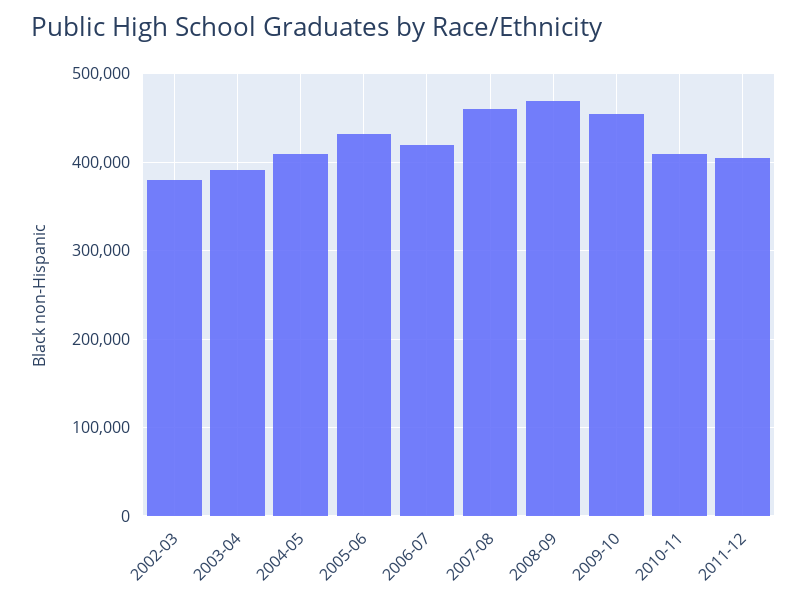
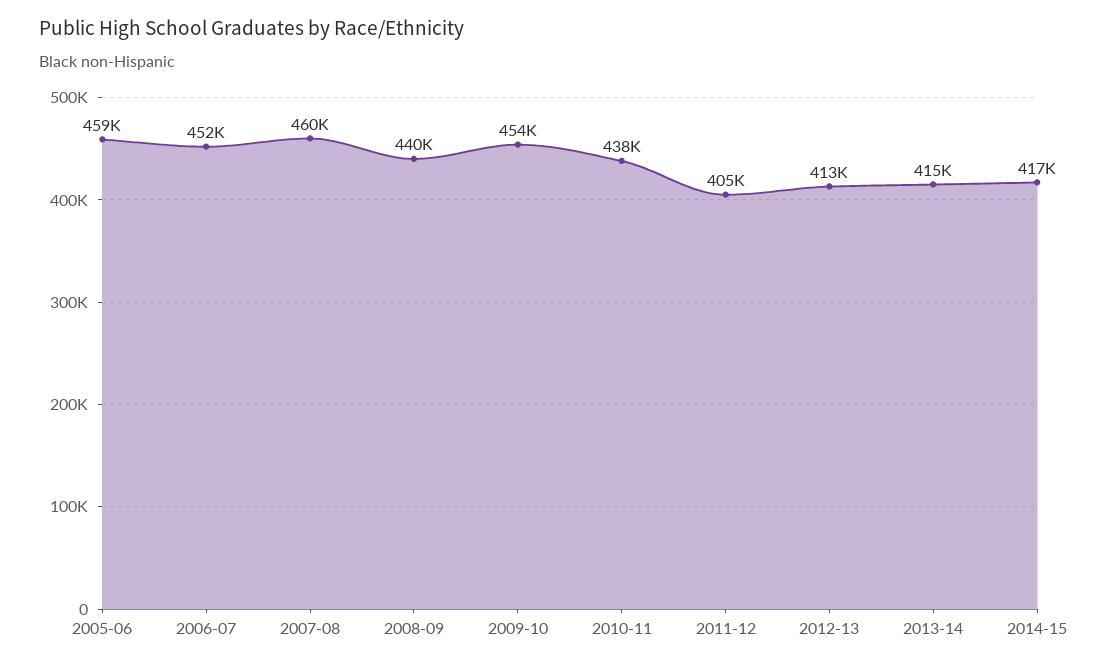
2002-03: 380000 -> none
2003-04: 390000 -> none
2004-05: 410000 -> none
2005-06: 430000 -> 459000
2006-07: 420000 -> 452000
2008-09: 470000 -> 440000
2010-11: 410000 -> 438000
2012-13: none -> 413000
2013-14: none -> 415000
2014-15: none -> 417000

